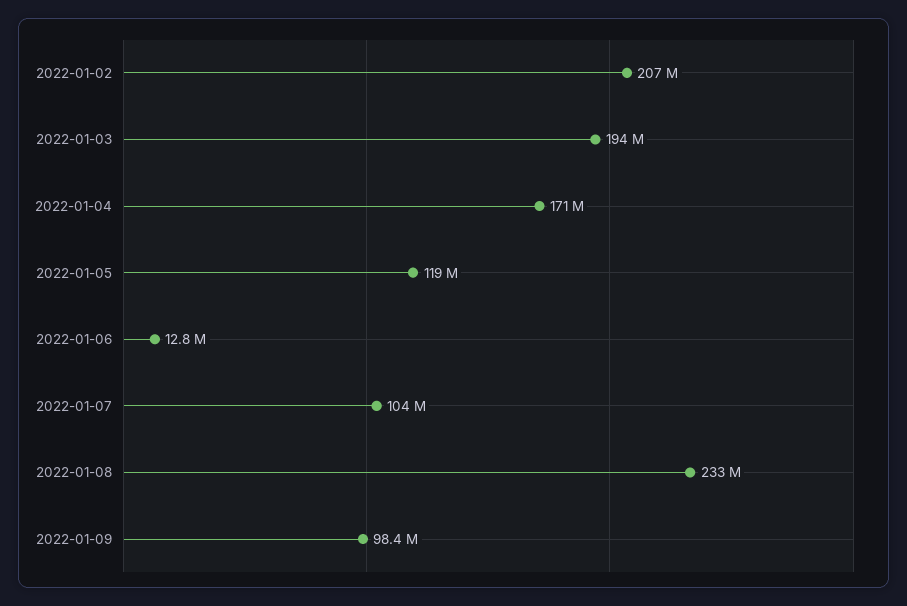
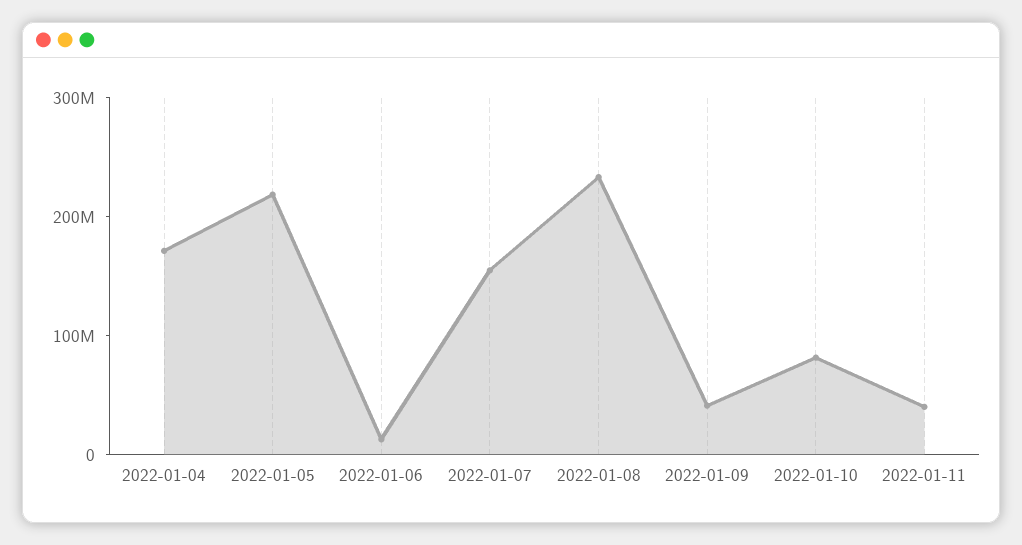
2022-01-02: 207000000 -> none
2022-01-03: 194000000 -> none
2022-01-05: 119000000 -> 220000000
2022-01-07: 104000000 -> 160000000
2022-01-09: 98400000 -> 40000000
2022-01-10: none -> 80000000
2022-01-11: none -> 40000000

